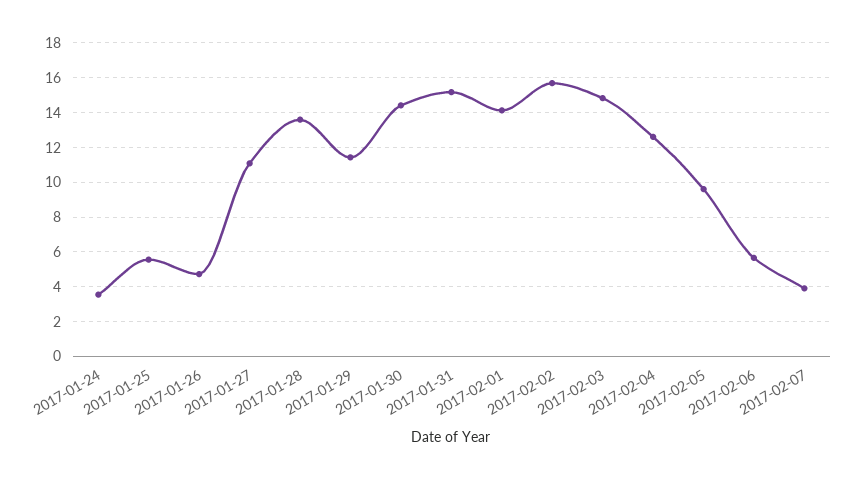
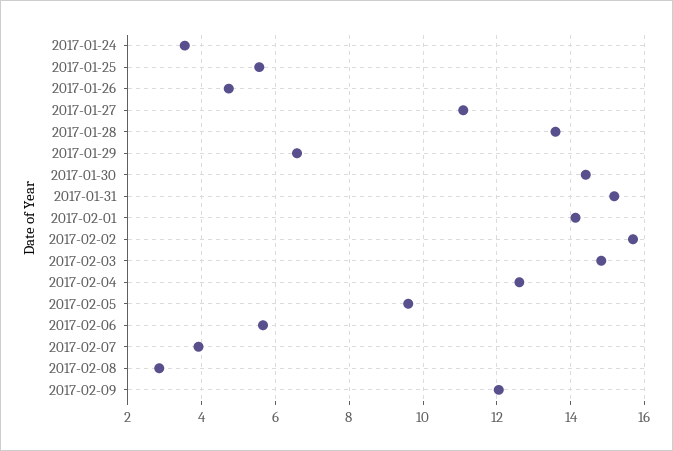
2017-01-29: 11.5 -> 6.6
2017-02-08: none -> 2.8
2017-02-09: none -> 12

